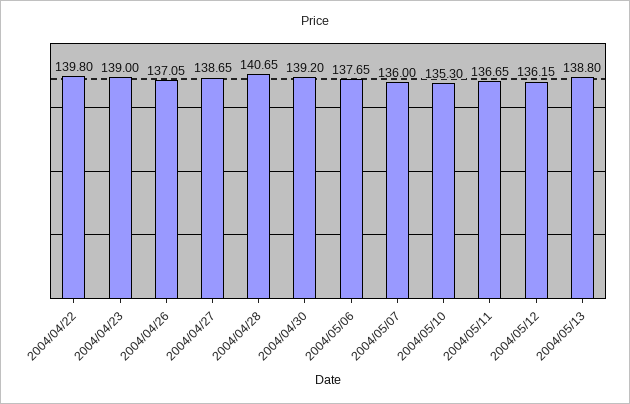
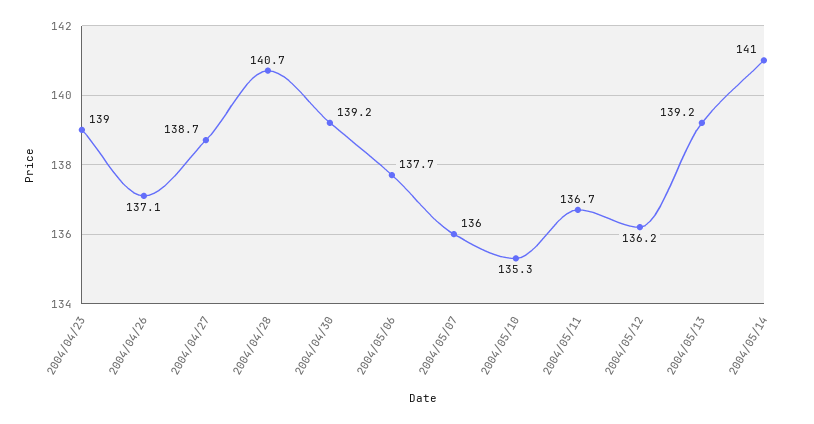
2004/04/22: 139.8 -> none
2004/05/13: 138.8 -> 139.2
2004/05/14: none -> 141

